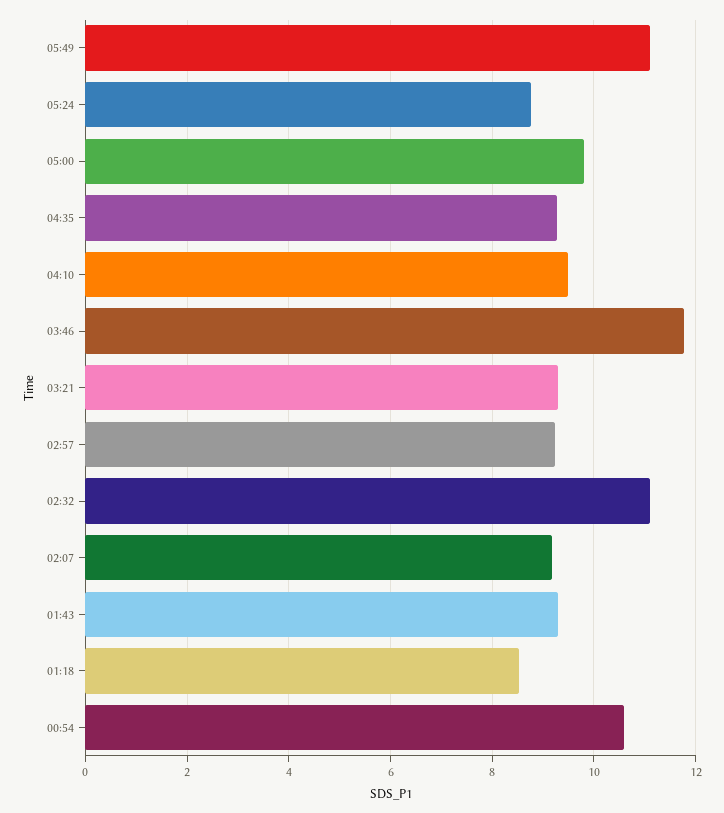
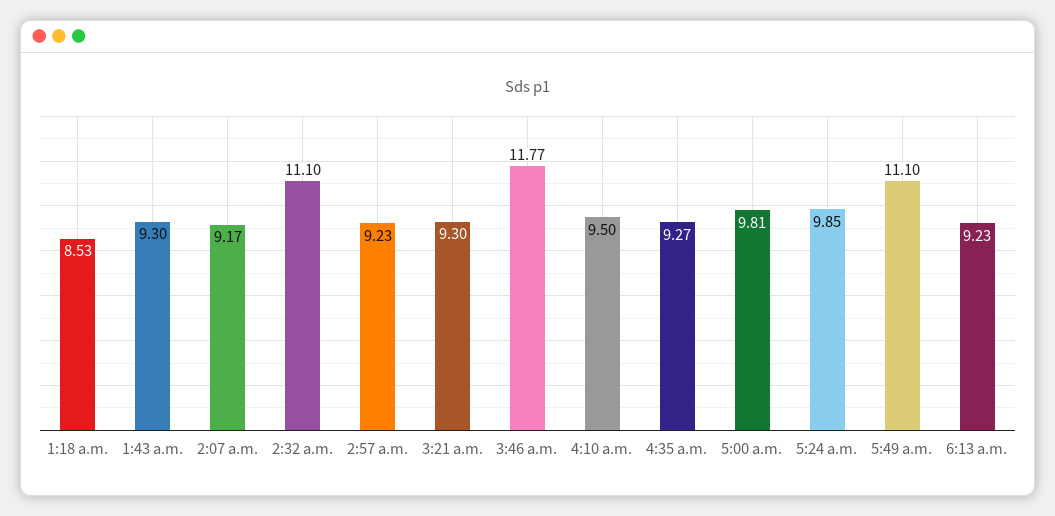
05:24: 8.8 -> 9.85
00:54: 10.6 -> none
6:13 a.m.: none -> 9.23

